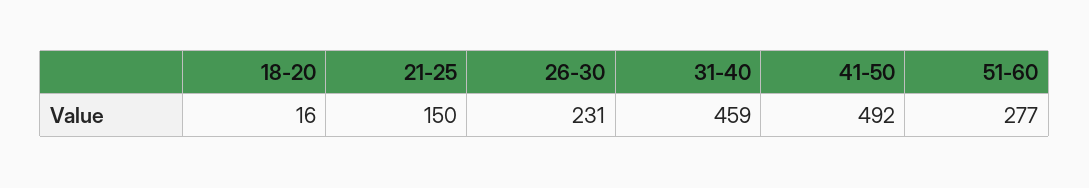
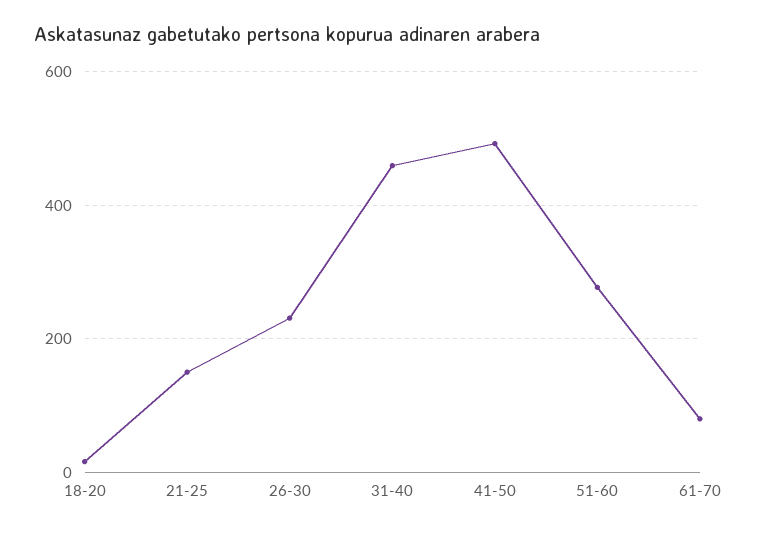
61-70: none -> 80

